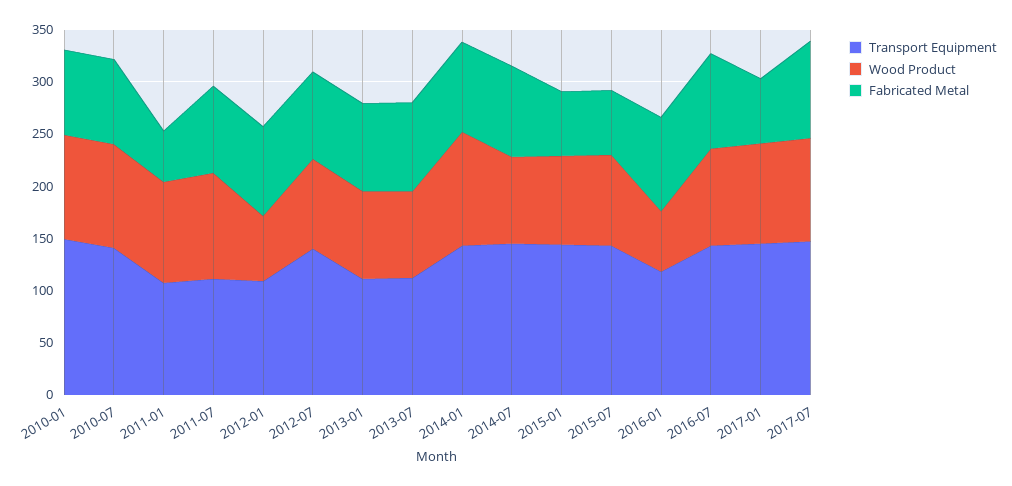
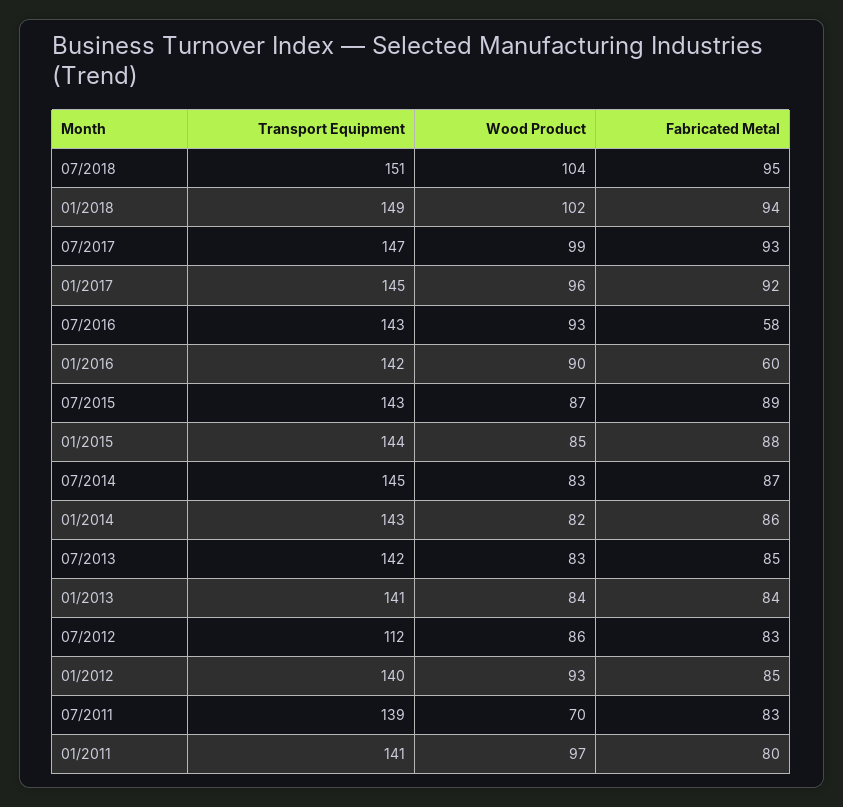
Transport Equipment, 2010-01: 150 -> none
Wood Product, 2010-01: 100 -> none
Fabricated Metal, 2010-01: 80 -> none
Transport Equipment, 2010-07: 140 -> none
Wood Product, 2010-07: 100 -> none
Fabricated Metal, 2010-07: 80 -> none
Transport Equipment, 2011-01: 110 -> 141
Fabricated Metal, 2011-01: 50 -> 80
Transport Equipment, 2011-07: 110 -> 139
Wood Product, 2011-07: 100 -> 70
Transport Equipment, 2012-01: 110 -> 140
Wood Product, 2012-01: 60 -> 93
Transport Equipment, 2012-07: 140 -> 112
Transport Equipment, 2013-01: 110 -> 141
Transport Equipment, 2013-07: 110 -> 142
Wood Product, 2014-01: 110 -> 82
Fabricated Metal, 2015-01: 60 -> 88
Fabricated Metal, 2015-07: 60 -> 89
Transport Equipment, 2016-01: 120 -> 142
Wood Product, 2016-01: 60 -> 90
Fabricated Metal, 2016-01: 90 -> 60
Fabricated Metal, 2016-07: 90 -> 58
Fabricated Metal, 2017-01: 60 -> 92
Transport Equipment, 07/2018: none -> 151
Wood Product, 07/2018: none -> 104
Fabricated Metal, 07/2018: none -> 95
Transport Equipment, 01/2018: none -> 149
Wood Product, 01/2018: none -> 102
Fabricated Metal, 01/2018: none -> 94

